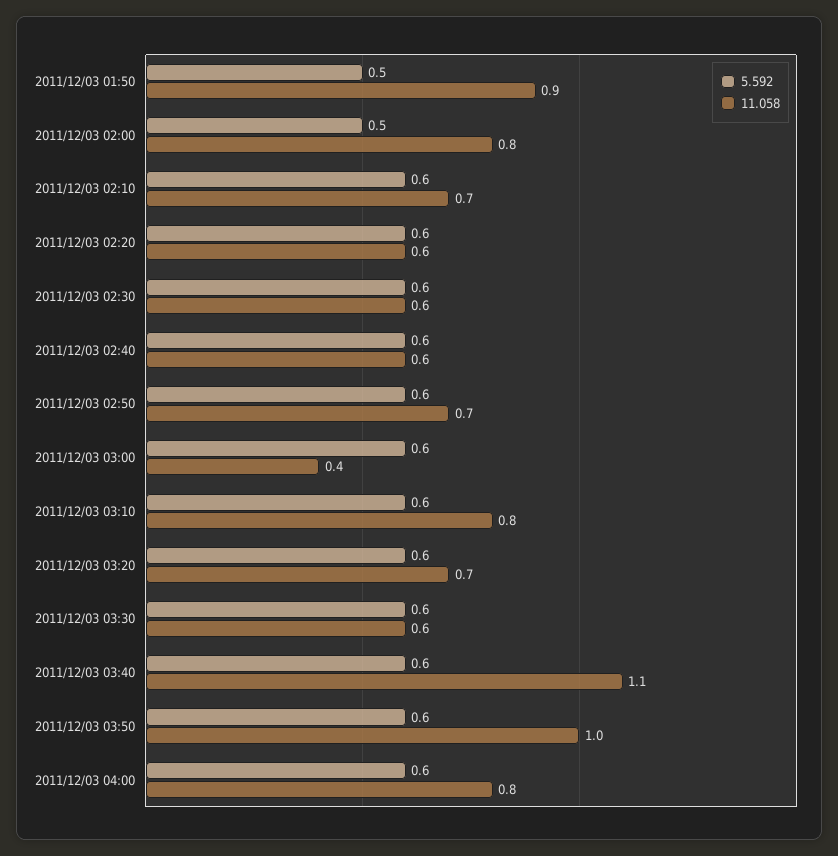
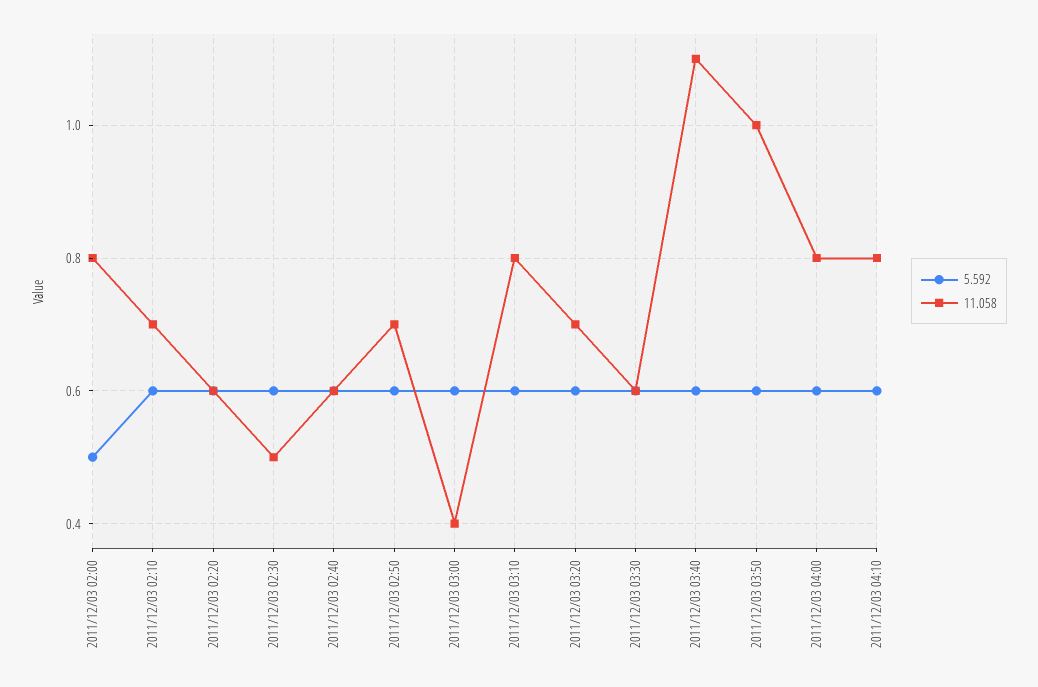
5.592, 2011/12/03 01:50: 0.5 -> none
11.058, 2011/12/03 01:50: 0.9 -> none
11.058, 2011/12/03 02:30: 0.6 -> 0.5
5.592, 2011/12/03 04:10: none -> 0.6
11.058, 2011/12/03 04:10: none -> 0.8

